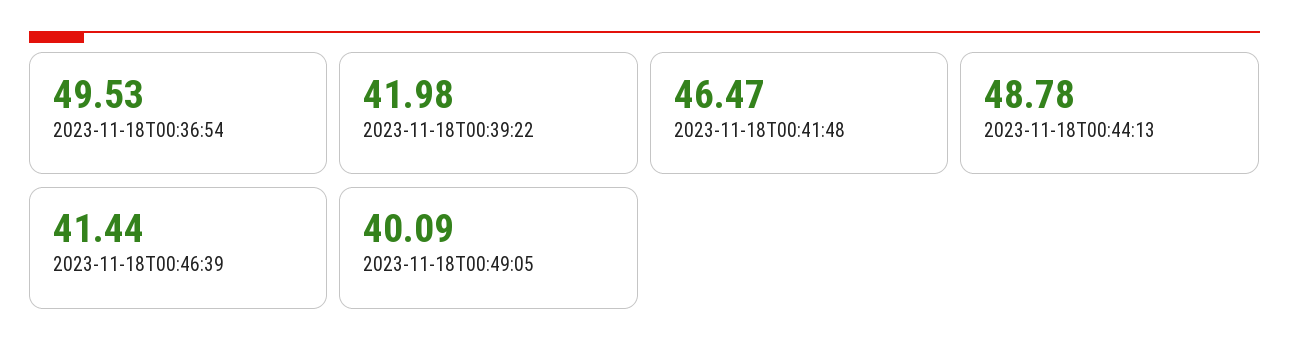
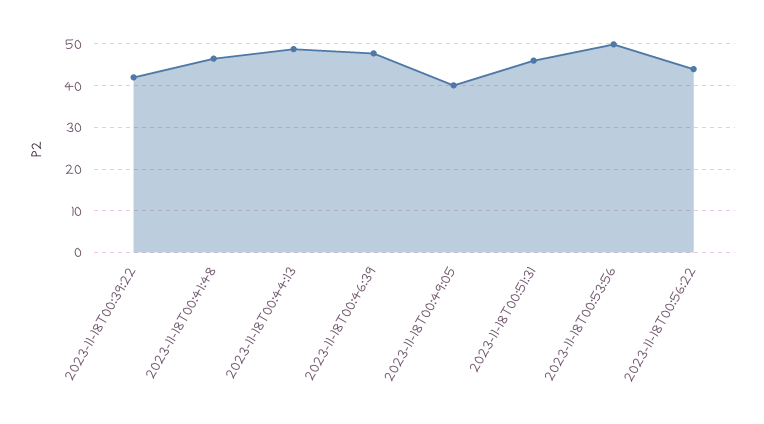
2023-11-18T00:36:54: 49.53 -> none
2023-11-18T00:46:39: 41.44 -> 48
2023-11-18T00:51:31: none -> 46
2023-11-18T00:53:56: none -> 50
2023-11-18T00:56:22: none -> 44

